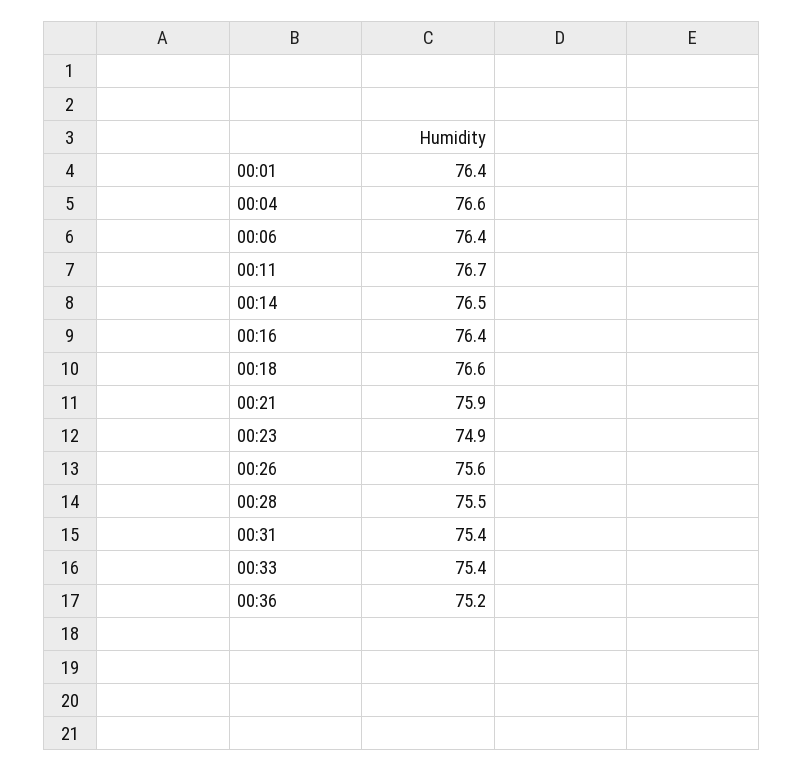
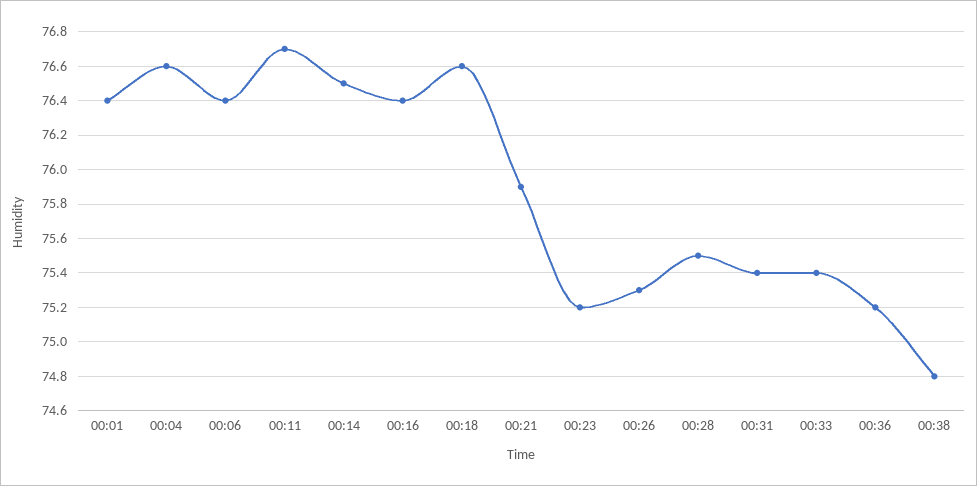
00:23: 74.9 -> 75.2
00:26: 75.6 -> 75.3
00:38: none -> 74.8

